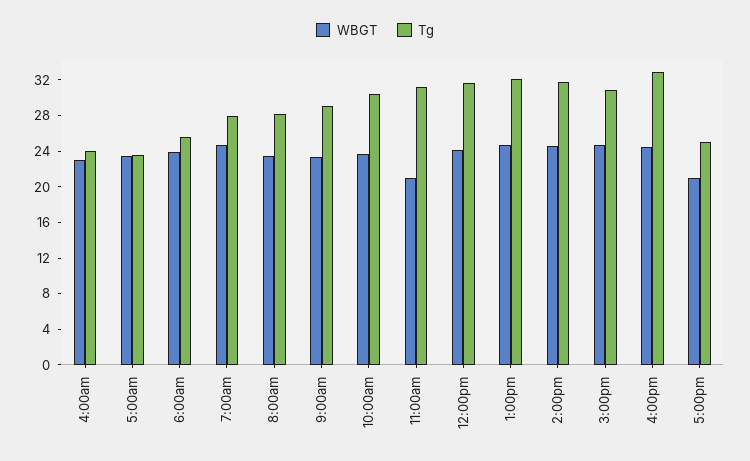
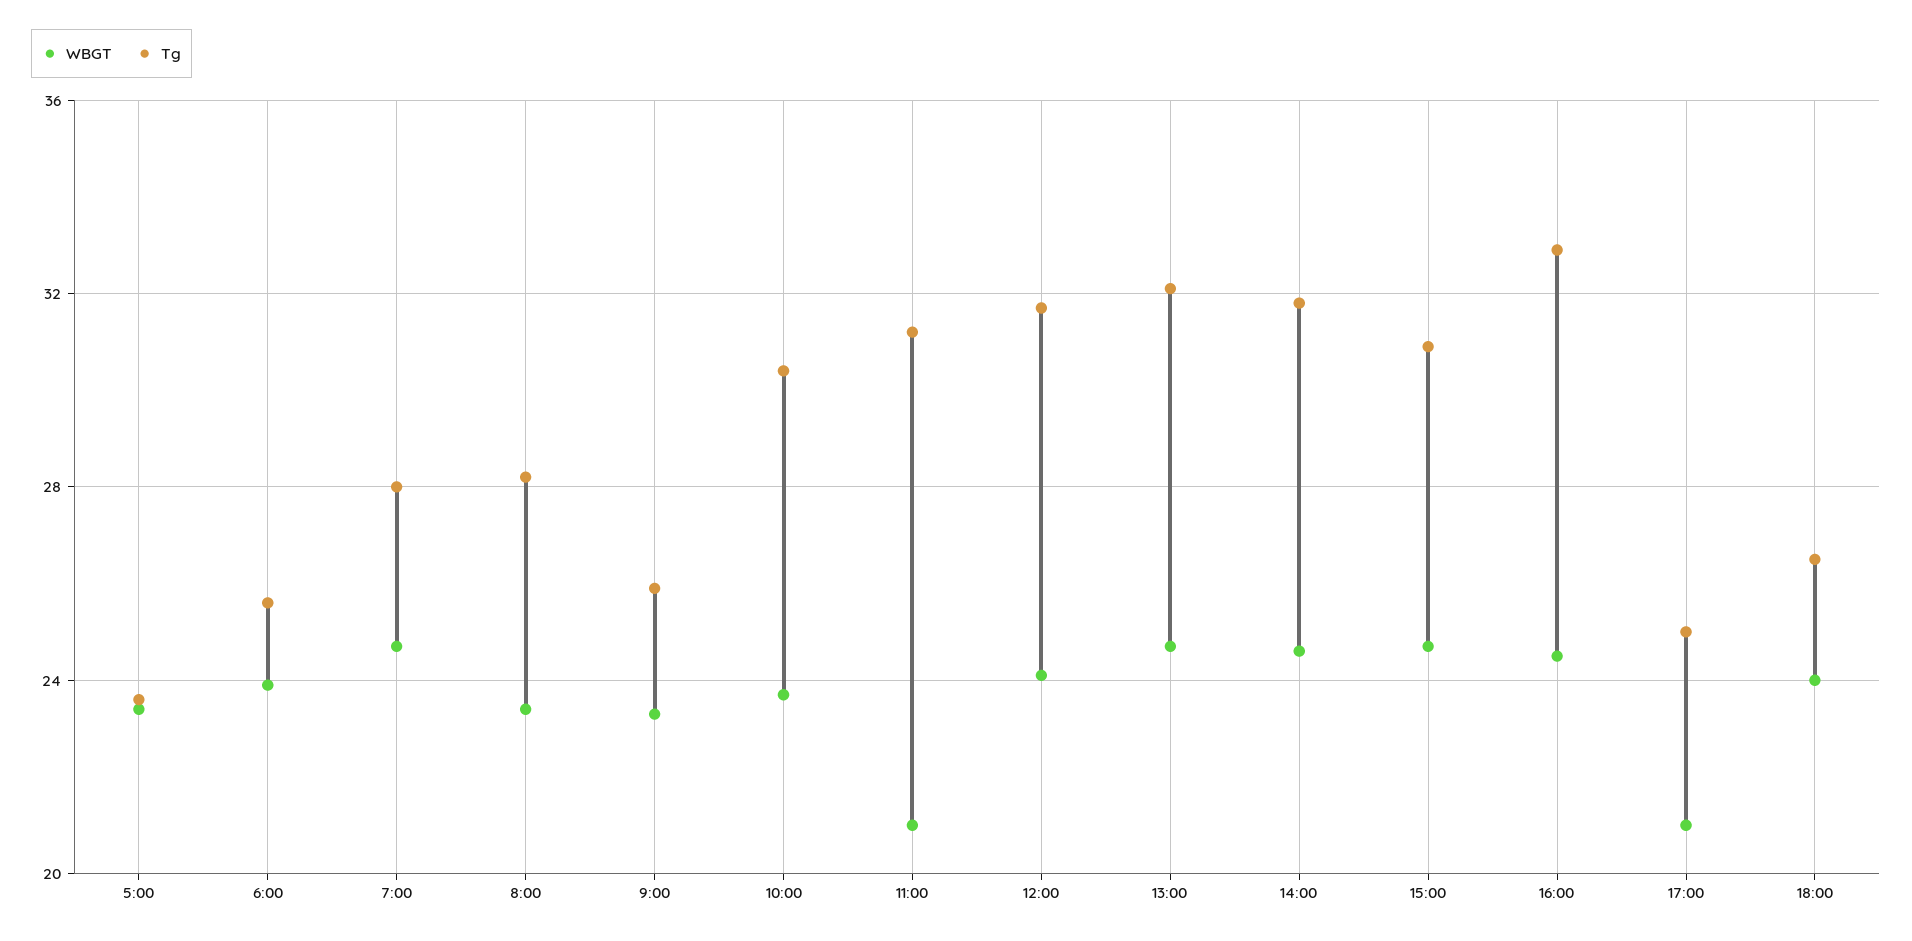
WBGT, 4:00am: 23 -> none
Tg, 4:00am: 24 -> none
Tg, 9:00am: 29 -> 26
WBGT, 18:00: none -> 24
Tg, 18:00: none -> 26.5

